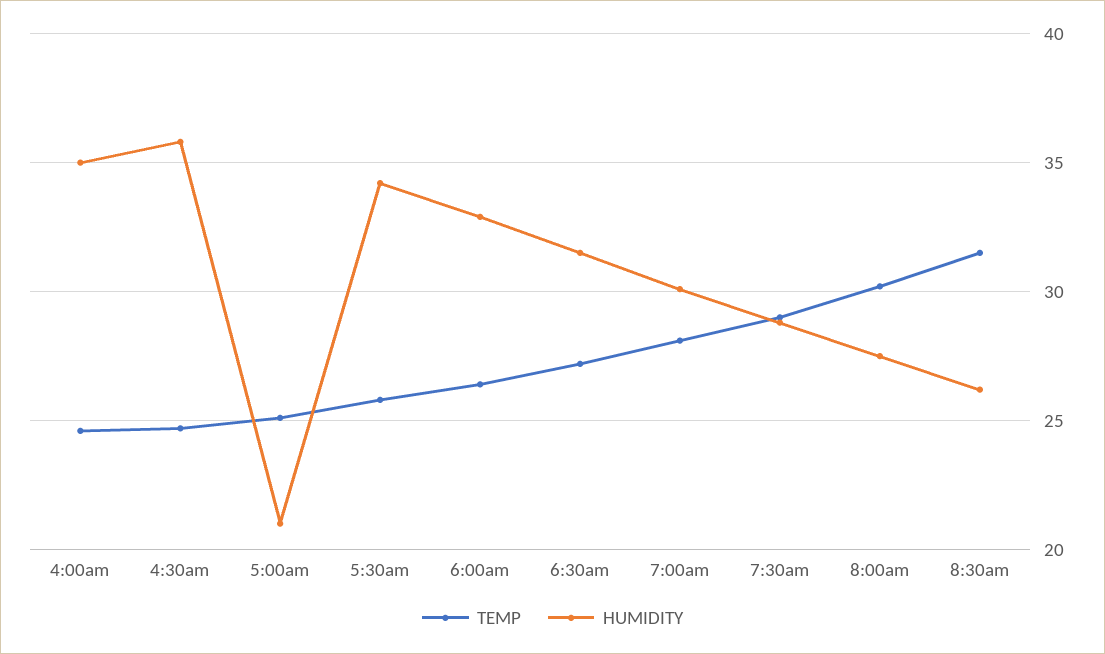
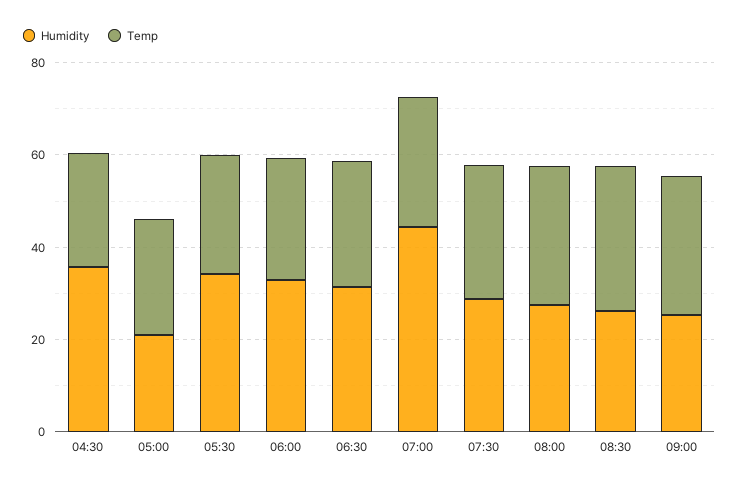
TEMP, 4:00am: 24.5 -> none
HUMIDITY, 4:00am: 35 -> none
HUMIDITY, 7:00am: 30 -> 45
HUMIDITY, 09:00: none -> 25
TEMP, 09:00: none -> 30

